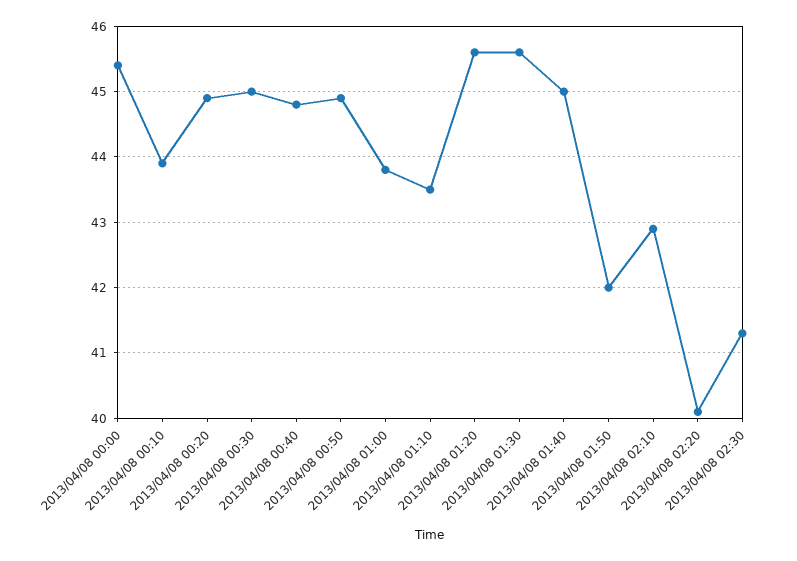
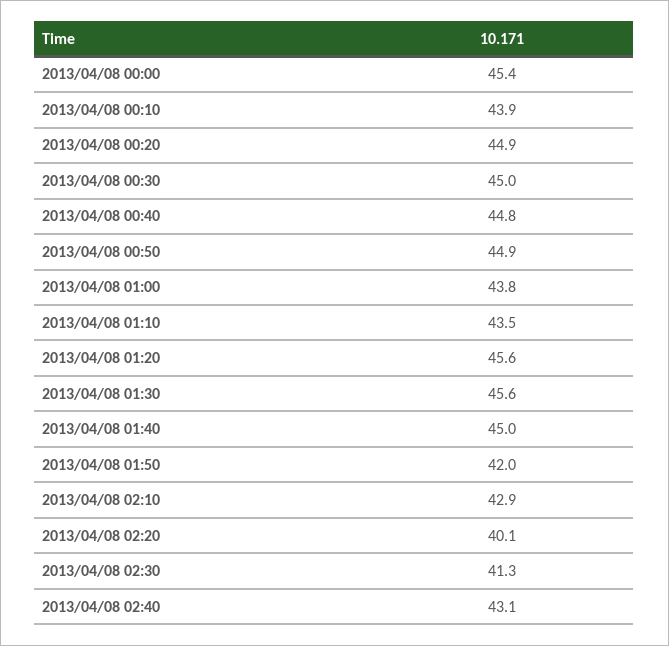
2013/04/08 02:40: none -> 43.1

